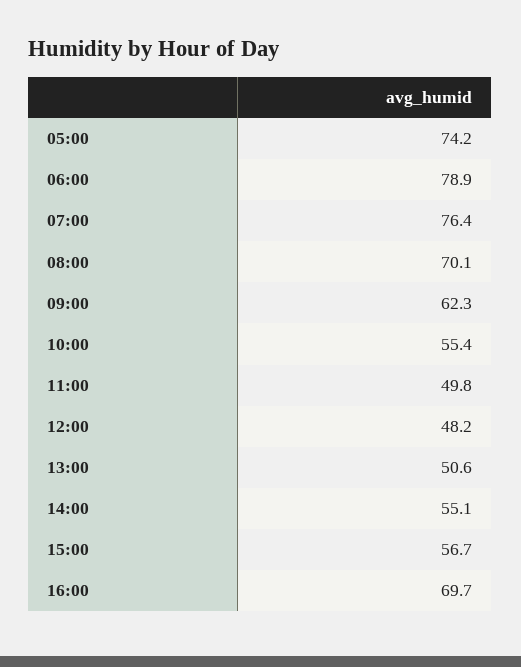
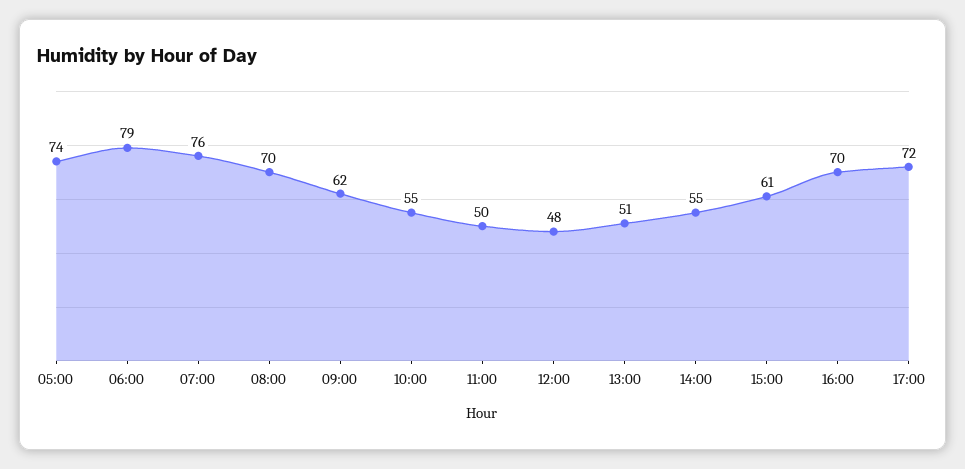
15:00: 56.7 -> 61
17:00: none -> 72

